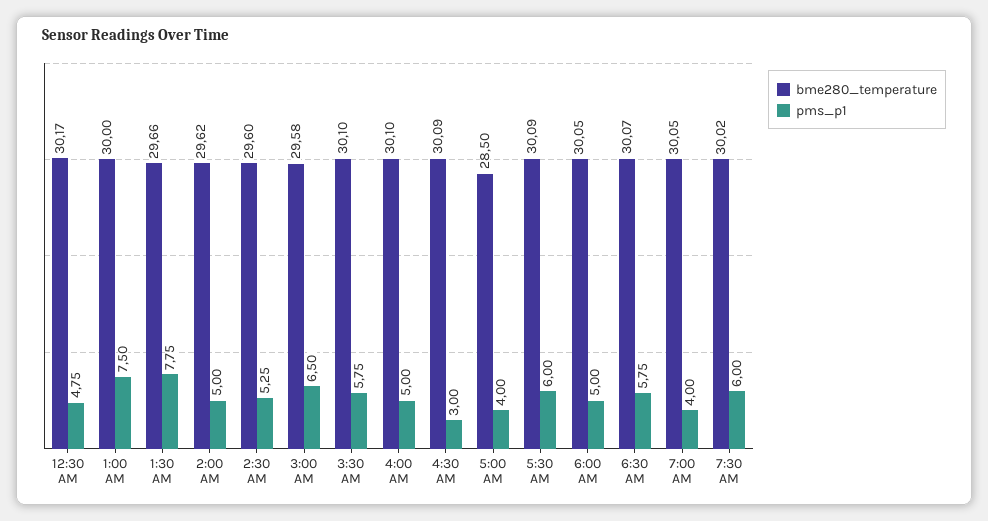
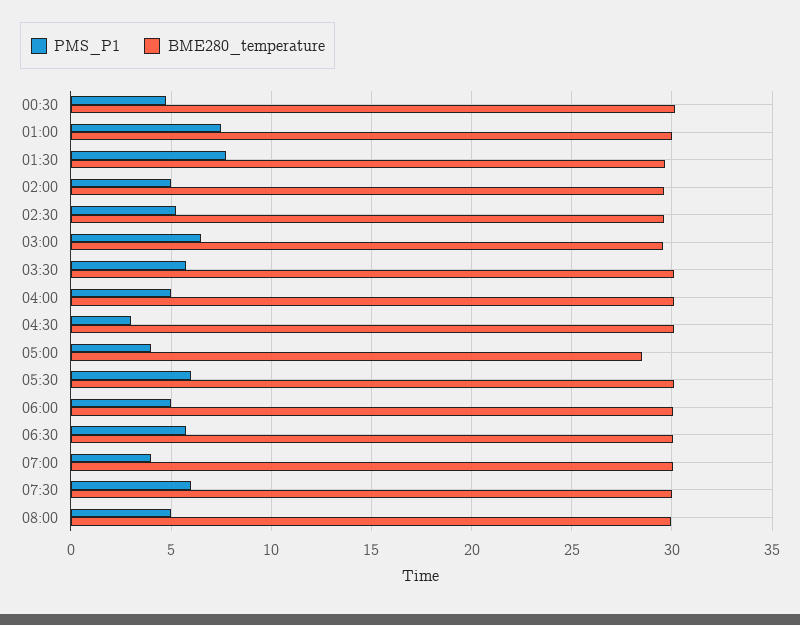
pms_p1, 08:00: none -> 5
bme280_temperature, 08:00: none -> 30

